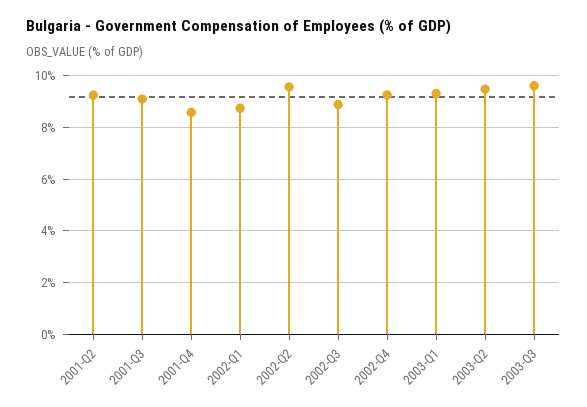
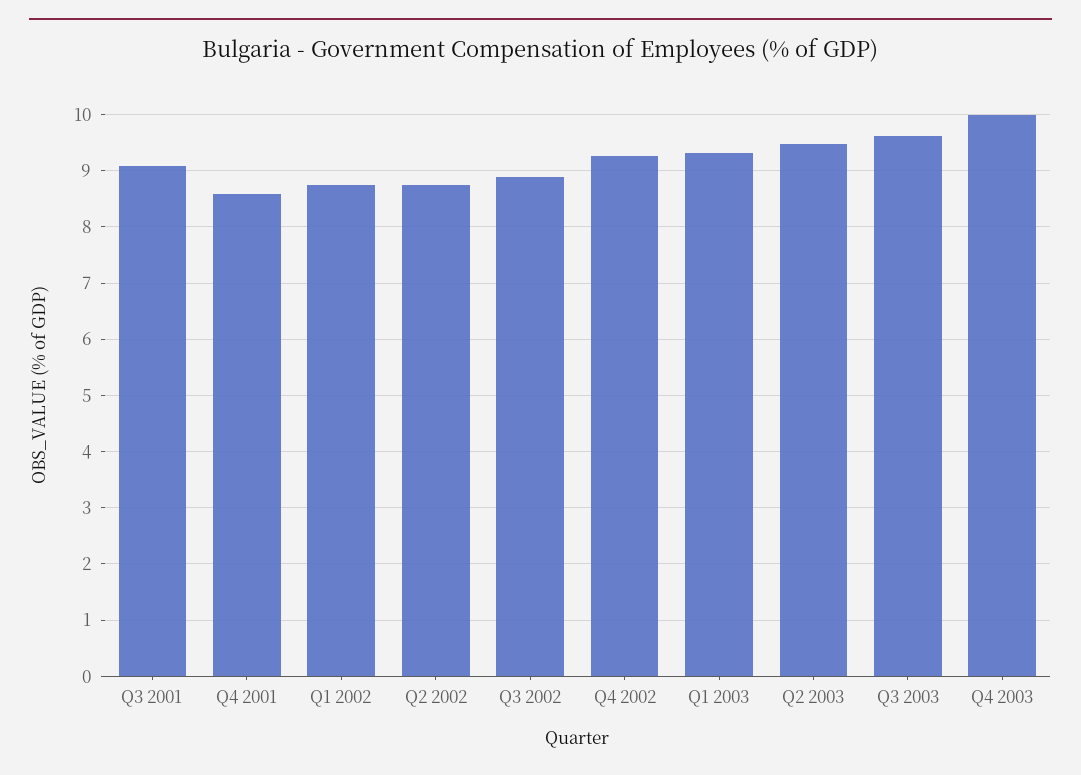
2001-Q2: 9.25 -> none
2002-Q2: 9.5 -> 8.8
Q4 2003: none -> 10

